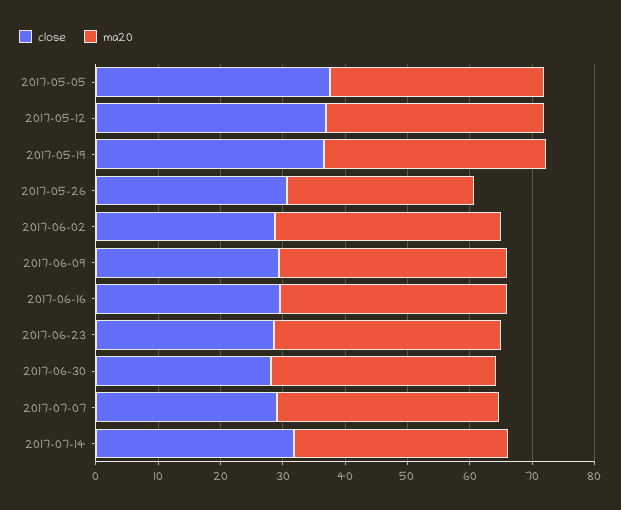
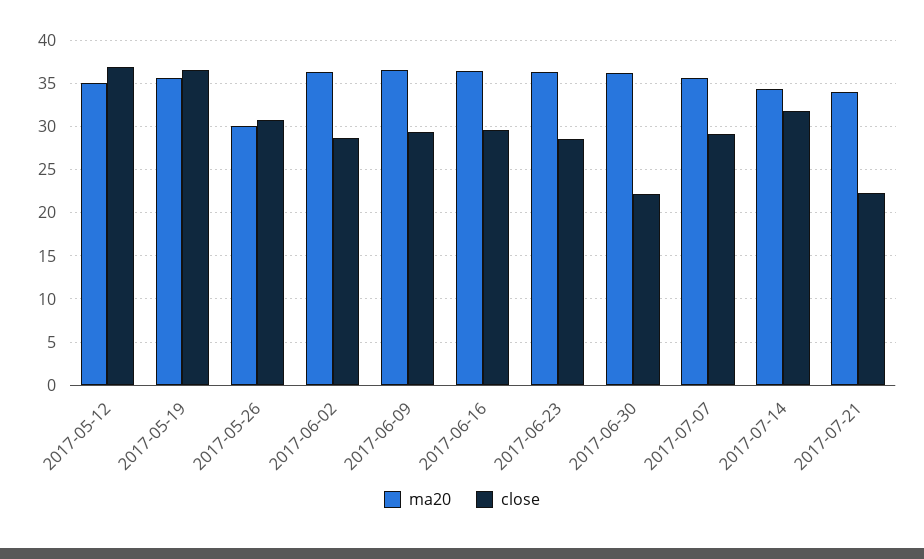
close, 2017-05-05: 38 -> none
ma20, 2017-05-05: 34 -> none
close, 2017-06-30: 28 -> 22
ma20, 2017-07-21: none -> 34
close, 2017-07-21: none -> 22

